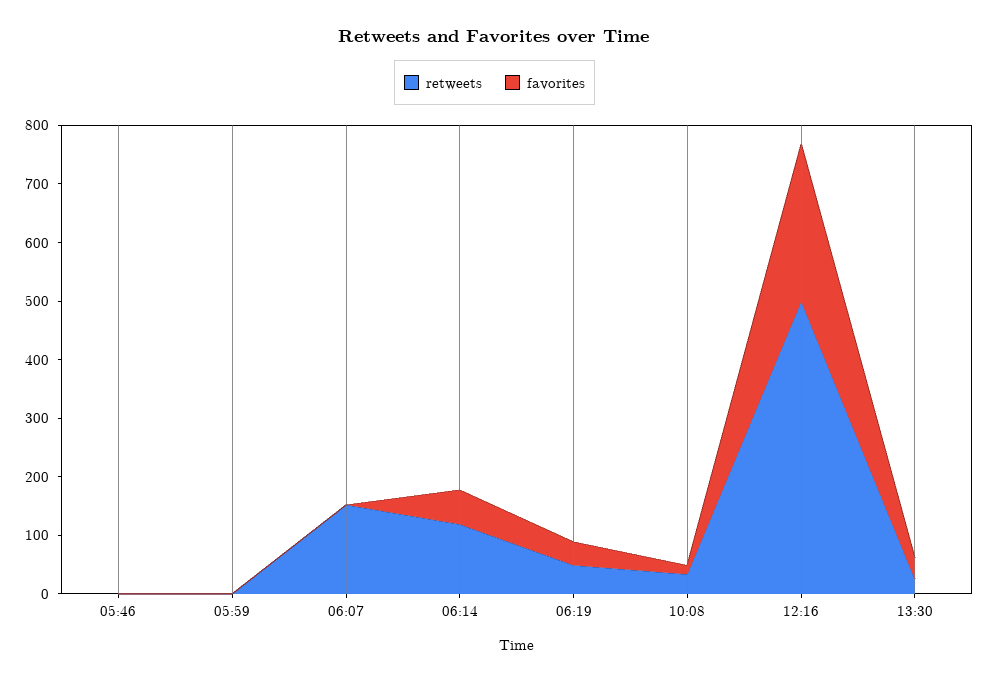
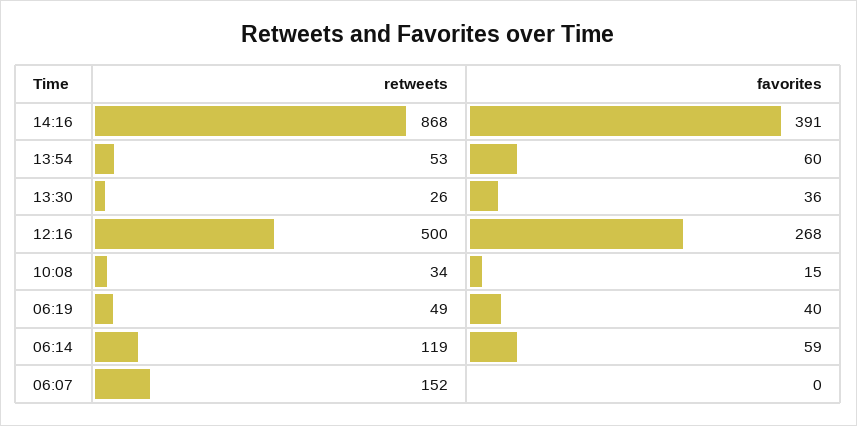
retweets, 05:46: 0 -> none
favorites, 05:46: 0 -> none
retweets, 05:59: 0 -> none
favorites, 05:59: 0 -> none
retweets, 14:16: none -> 868
favorites, 14:16: none -> 391
retweets, 13:54: none -> 53
favorites, 13:54: none -> 60

